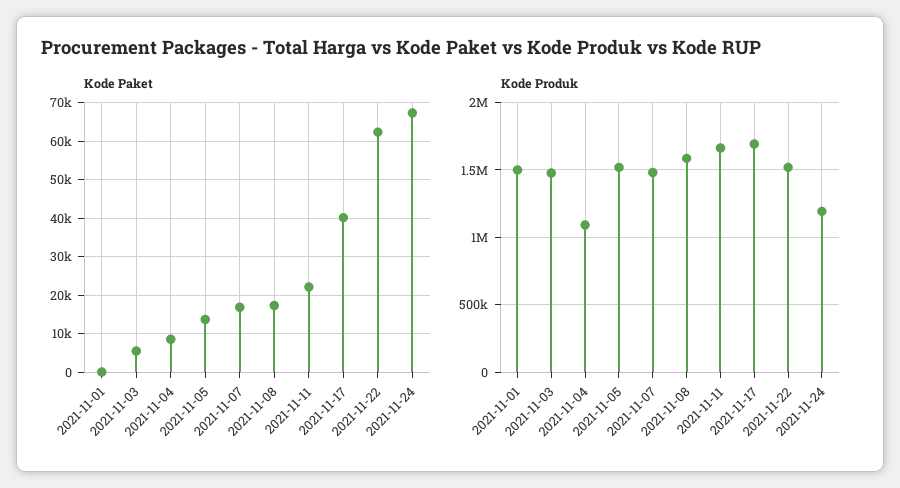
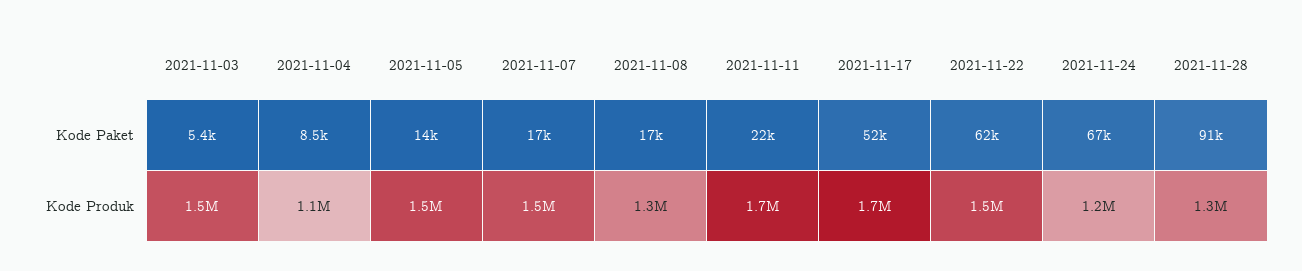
Kode Paket, 2021-11-01: 0 -> none
Kode Paket, 2021-11-17: 40000 -> 52000
Kode Produk, 2021-11-01: 1500000 -> none
Kode Produk, 2021-11-08: 1600000 -> 1300000
Kode Paket, 2021-11-28: none -> 91000
Kode Produk, 2021-11-28: none -> 1300000

